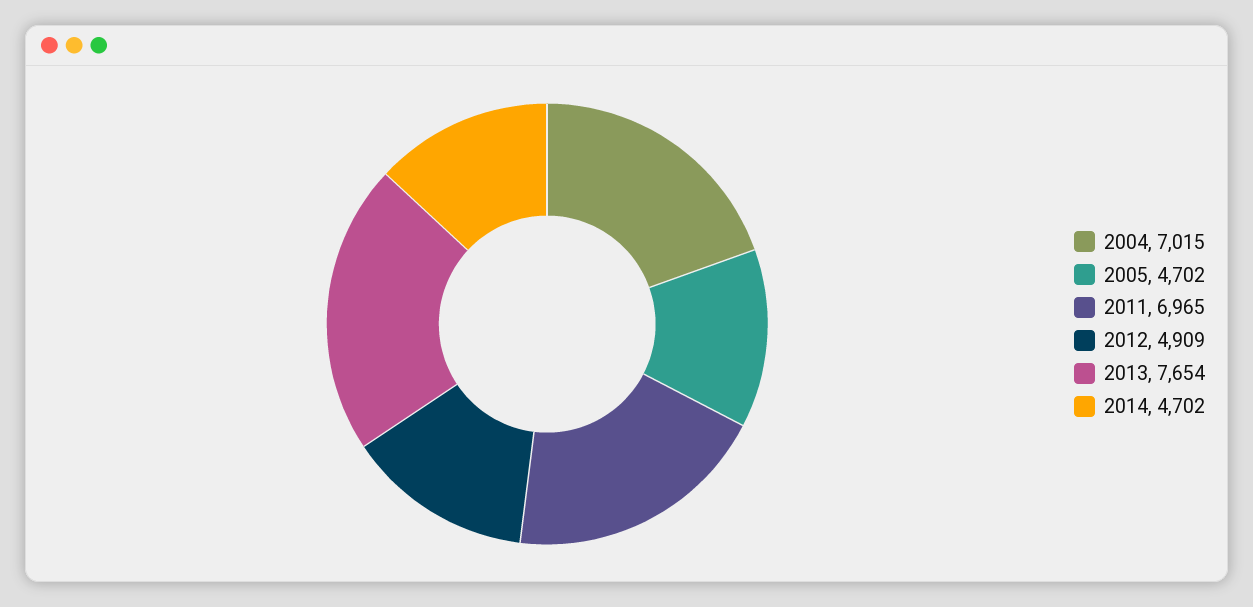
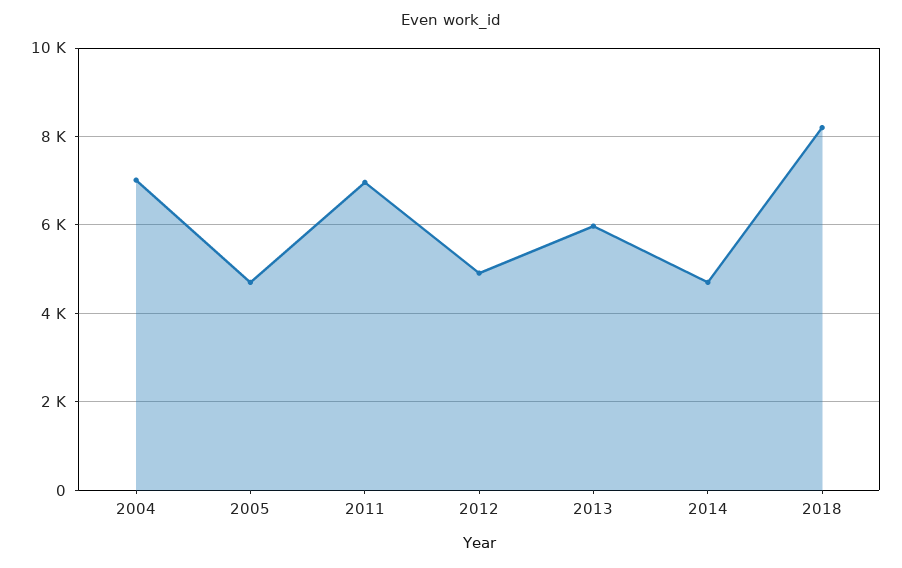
2013: 7654 -> 6000
2018: none -> 8200

